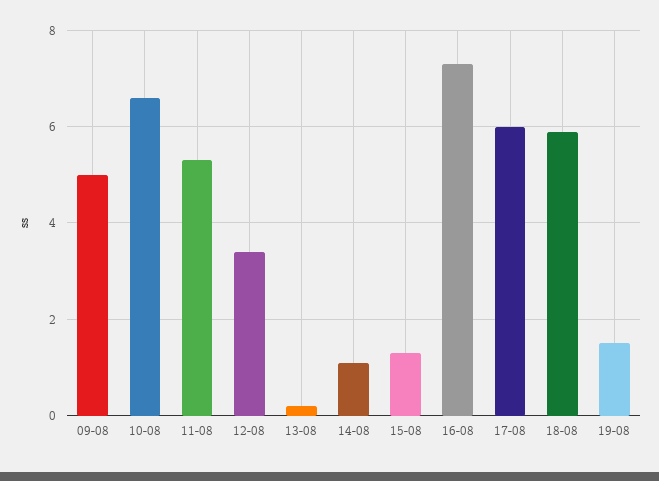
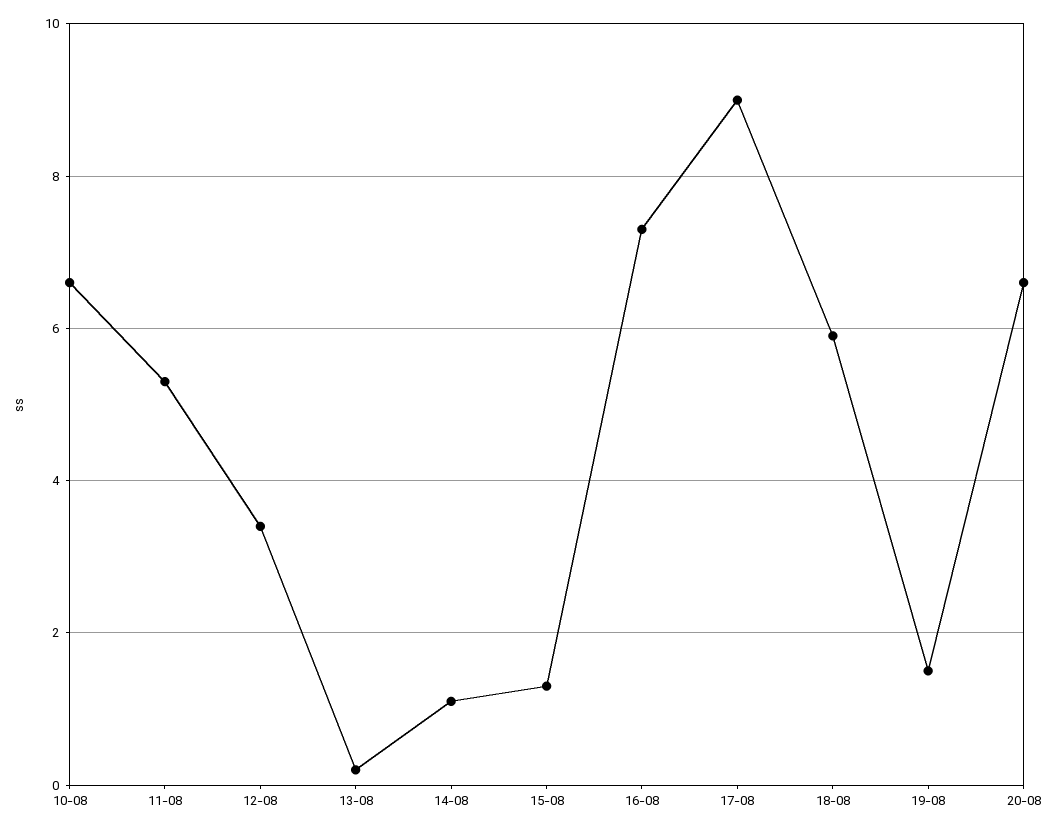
09-08: 5 -> none
17-08: 6 -> 9
20-08: none -> 6.5

